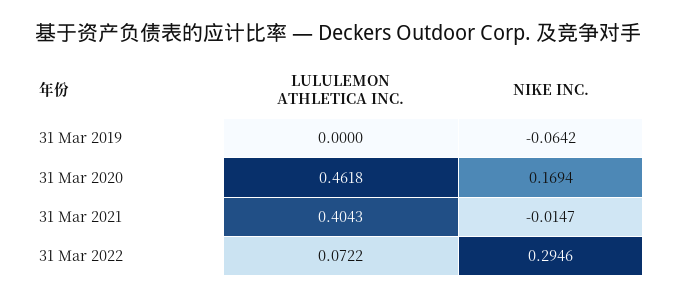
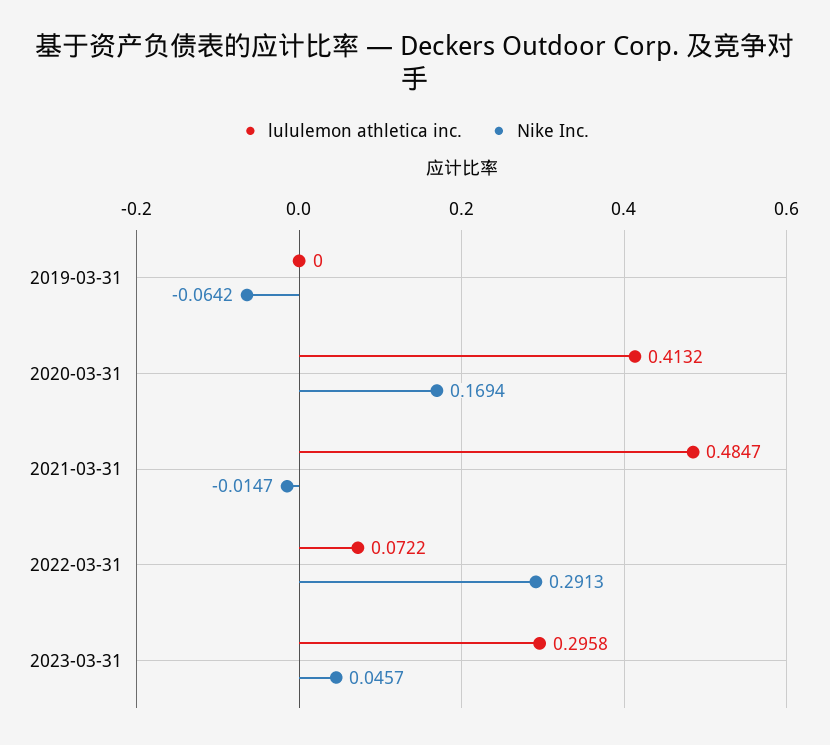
LULULEMON ATHLETICA INC., 31 Mar 2020: 0.4618 -> 0.4132
LULULEMON ATHLETICA INC., 31 Mar 2021: 0.4043 -> 0.4847
NIKE INC., 31 Mar 2022: 0.2946 -> 0.2913
LULULEMON ATHLETICA INC., 2023-03-31: none -> 0.2958
NIKE INC., 2023-03-31: none -> 0.0457

